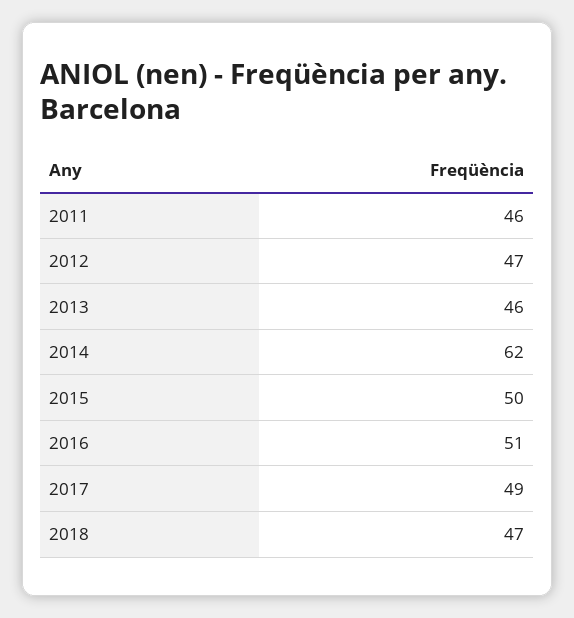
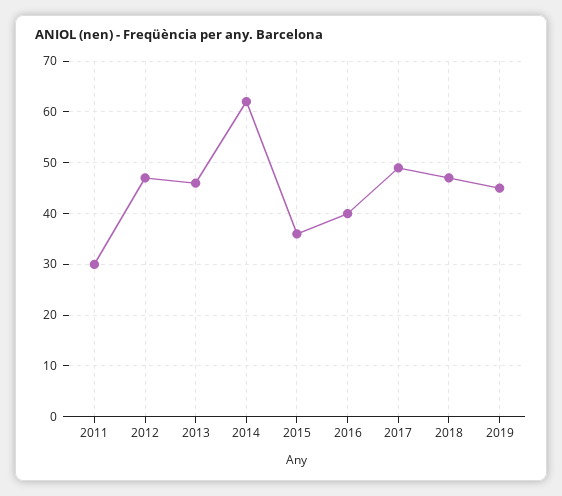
2011: 46 -> 30
2015: 50 -> 35
2016: 51 -> 40
2019: none -> 45

